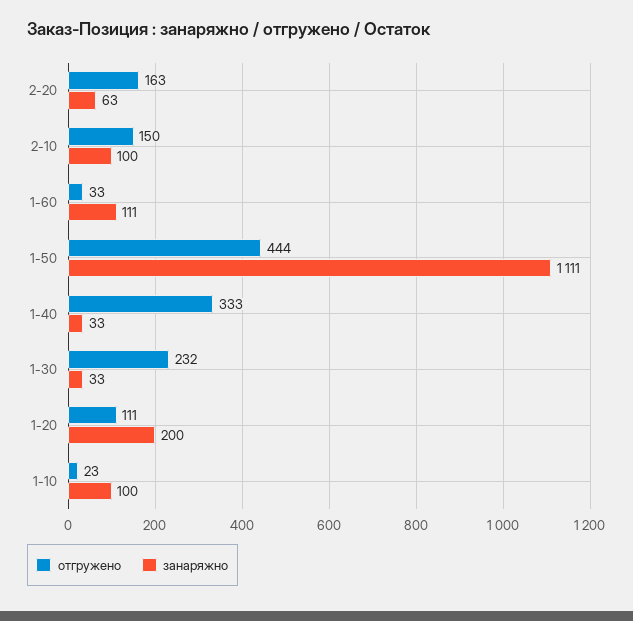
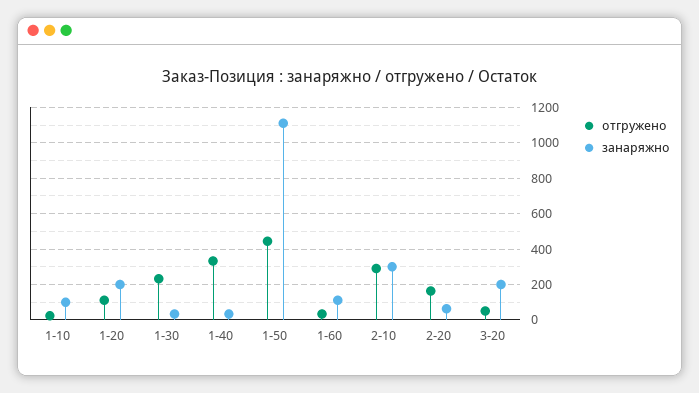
отгружено, 2-10: 150 -> 300
занаряжно, 2-10: 100 -> 300
отгружено, 3-20: none -> 50
занаряжно, 3-20: none -> 200

